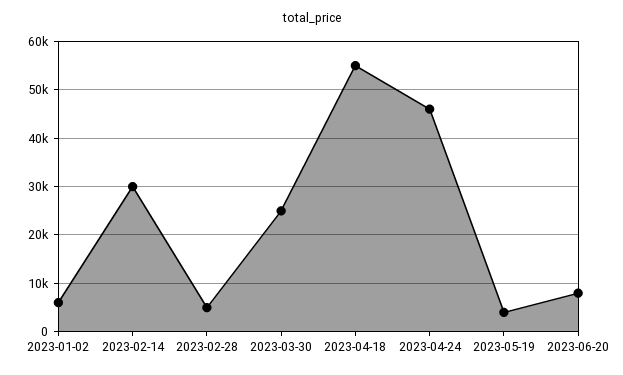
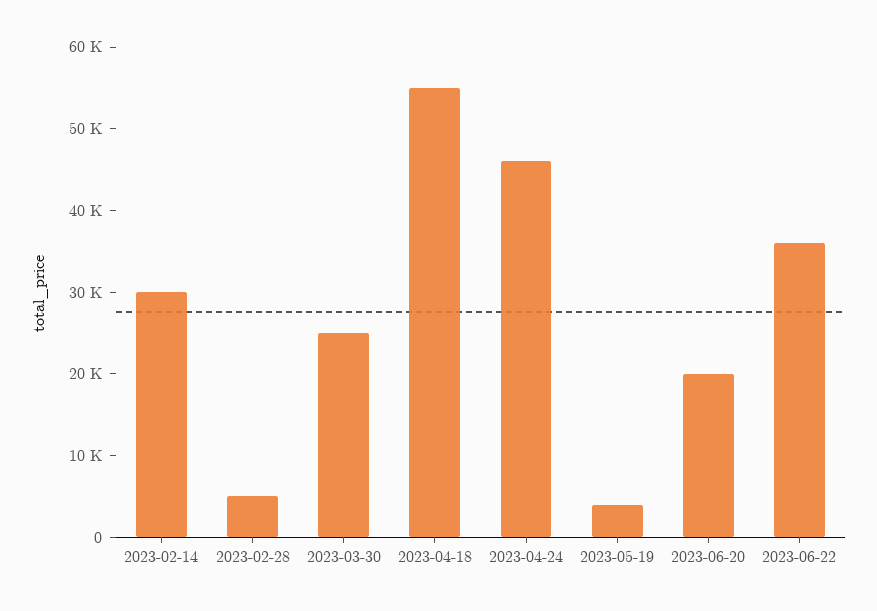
2023-01-02: 6000 -> none
2023-06-20: 8000 -> 20000
2023-06-22: none -> 36000

